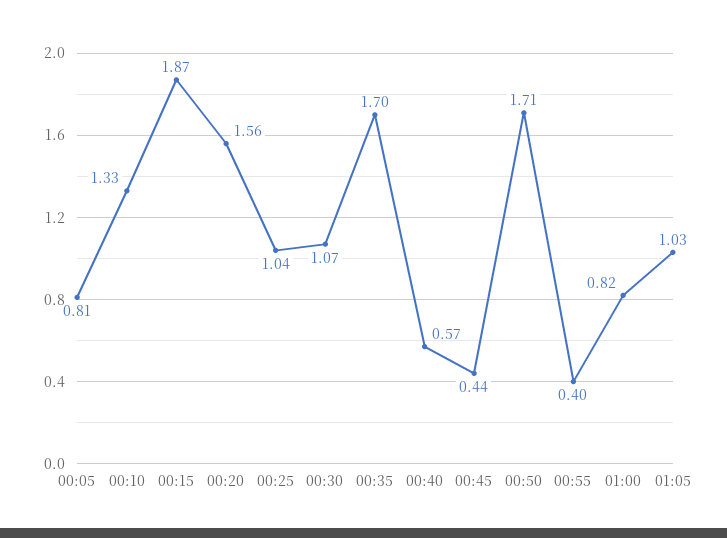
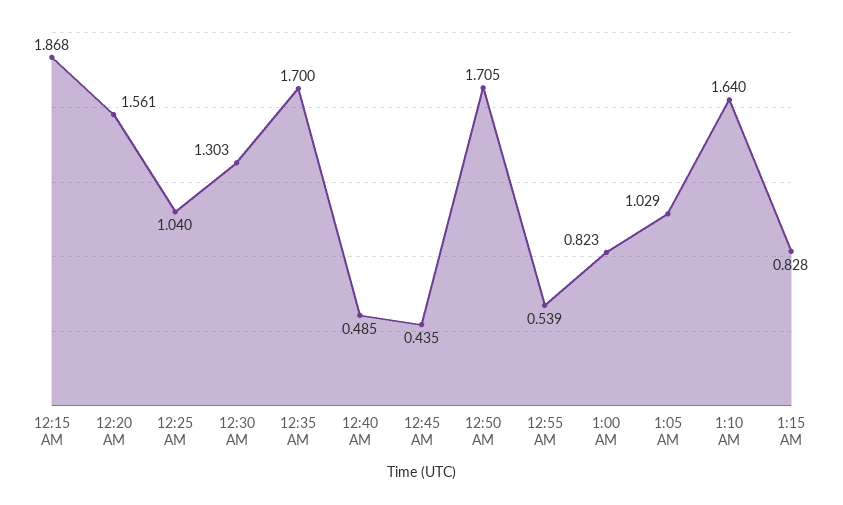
00:05: 0.81 -> none
00:10: 1.33 -> none
00:30: 1.07 -> 1.303
00:40: 0.57 -> 0.485
00:55: 0.4 -> 0.539
1:10 AM: none -> 1.64
1:15 AM: none -> 0.828

